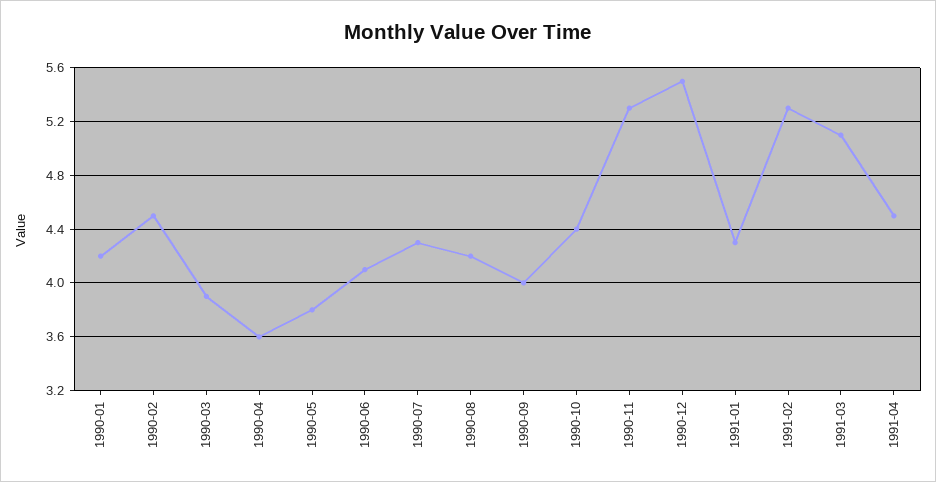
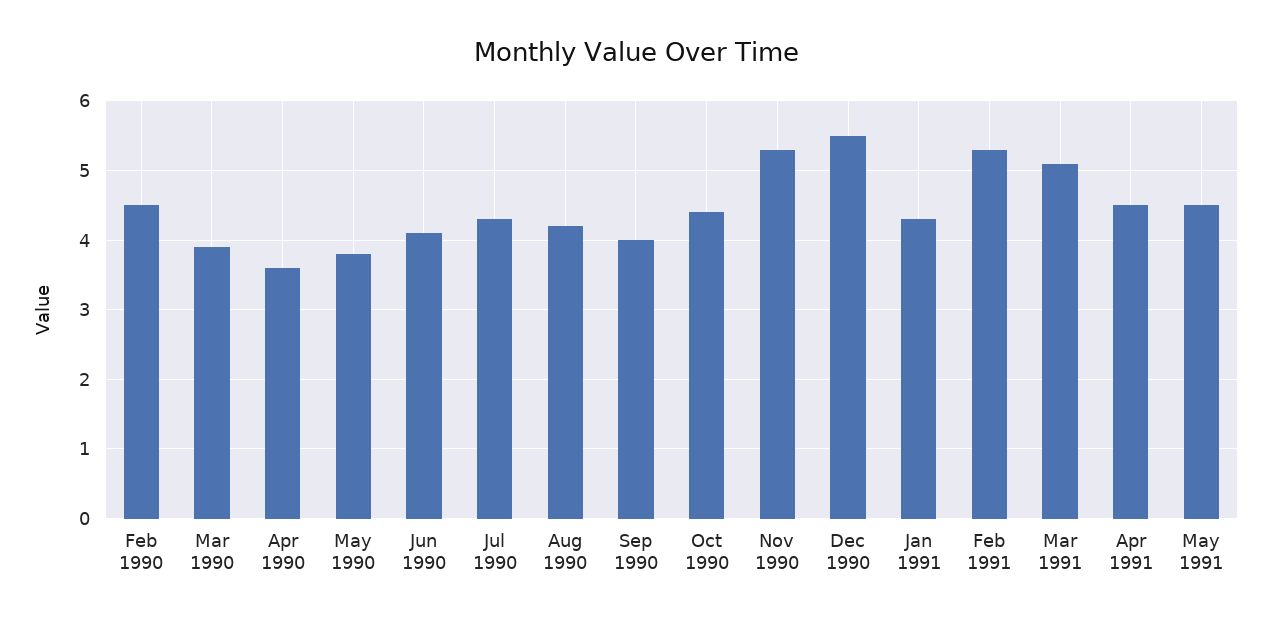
1990-01: 4.2 -> none
May 1991: none -> 4.5

